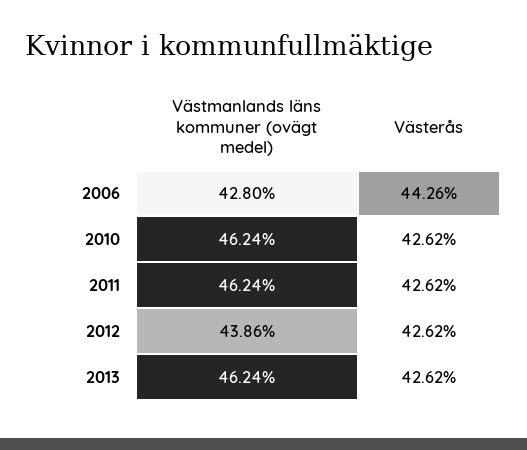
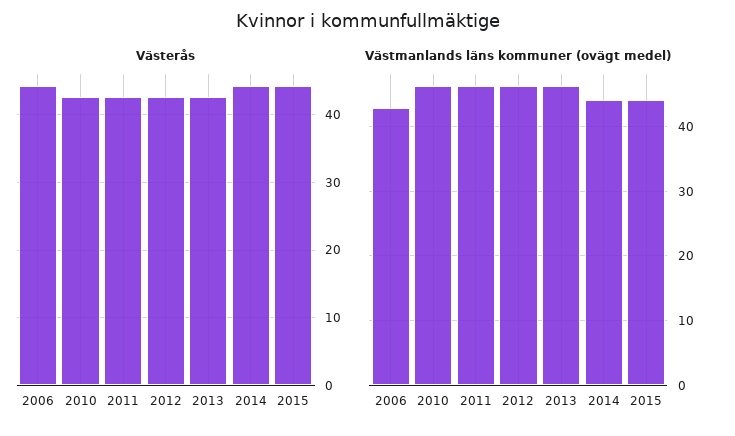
Västmanlands läns kommuner (ovägt medel), 2012: 43.86 -> 46
Västerås, 2014: none -> 44
Västerås, 2015: none -> 44
Västmanlands läns kommuner (ovägt medel), 2014: none -> 44
Västmanlands läns kommuner (ovägt medel), 2015: none -> 44

